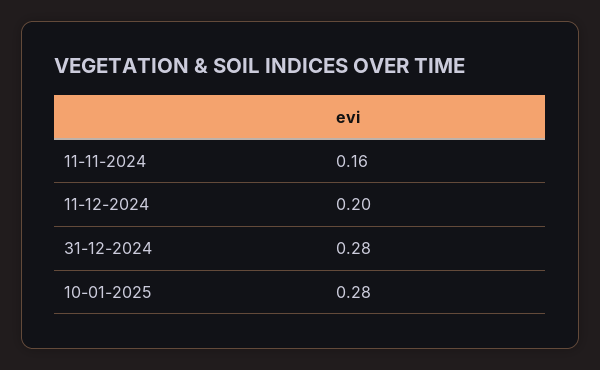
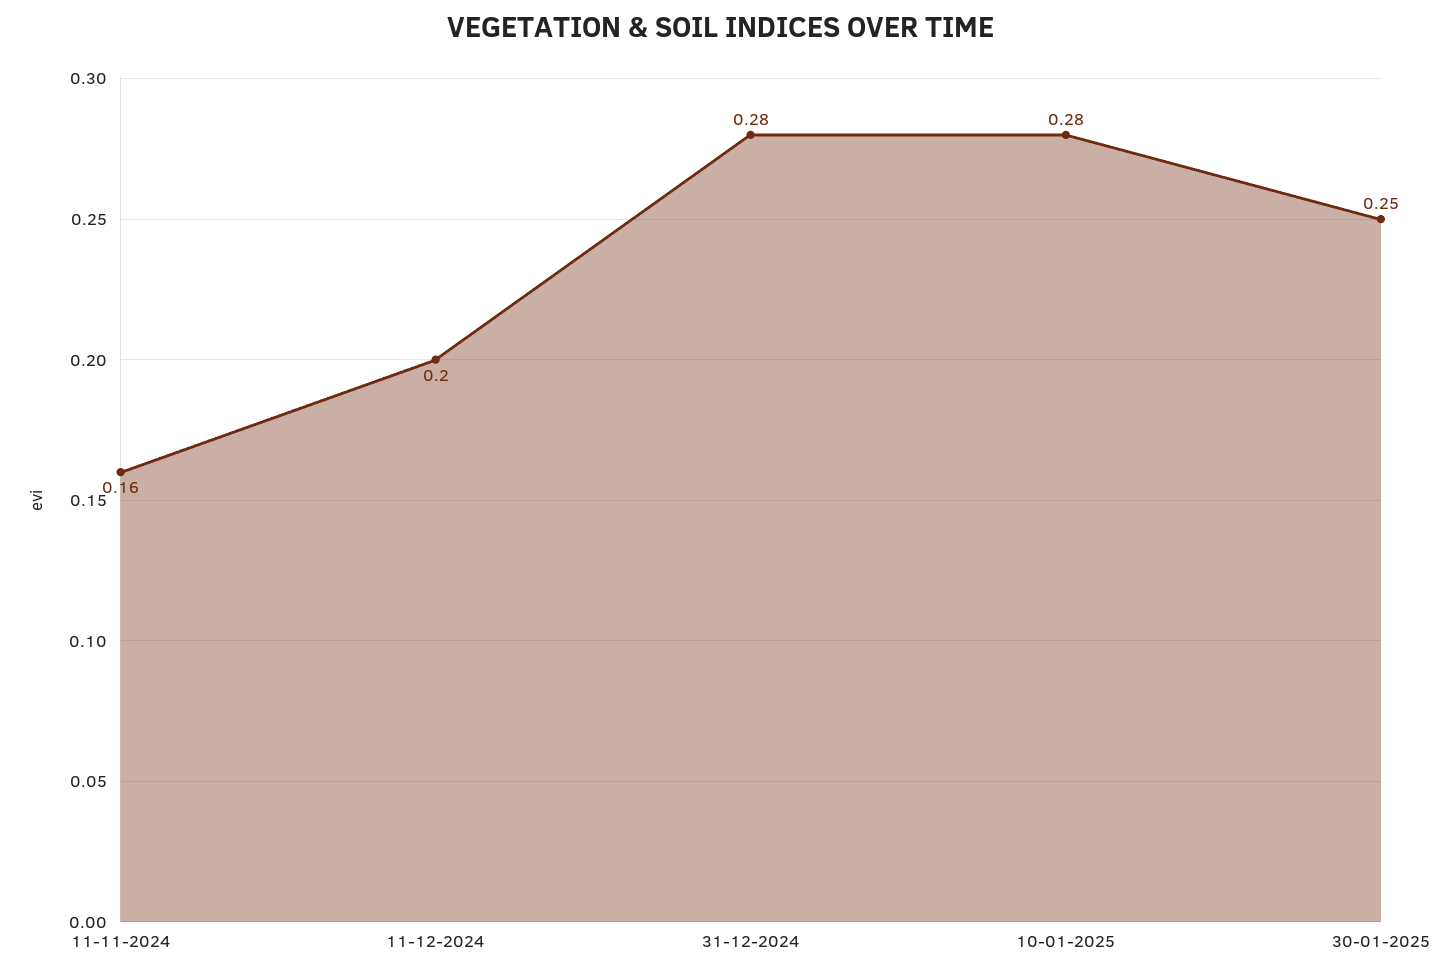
30-01-2025: none -> 0.25

